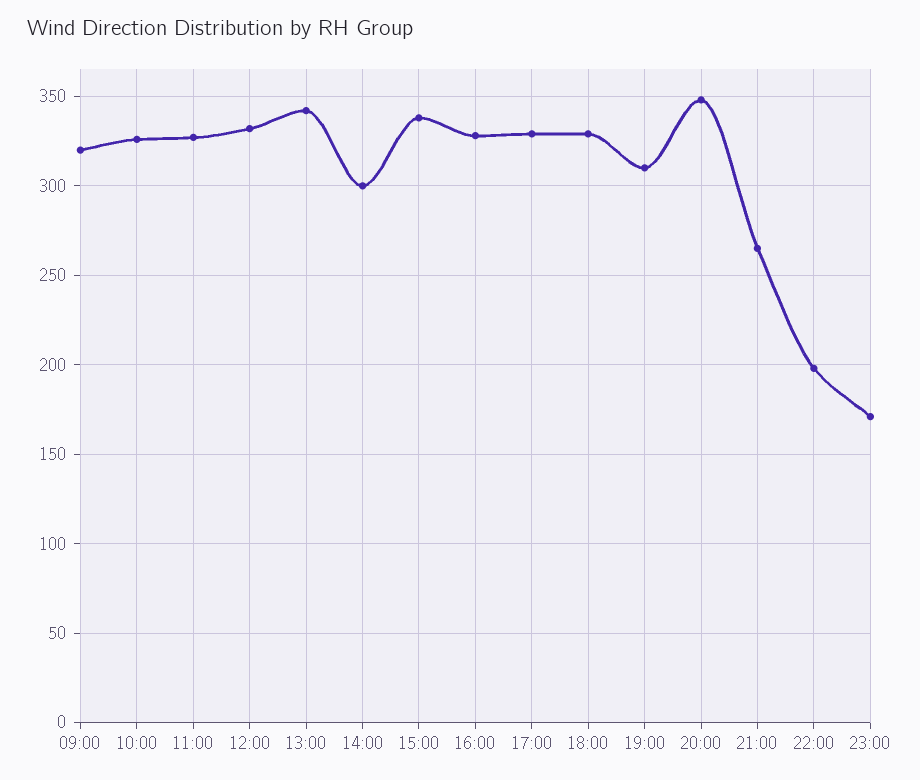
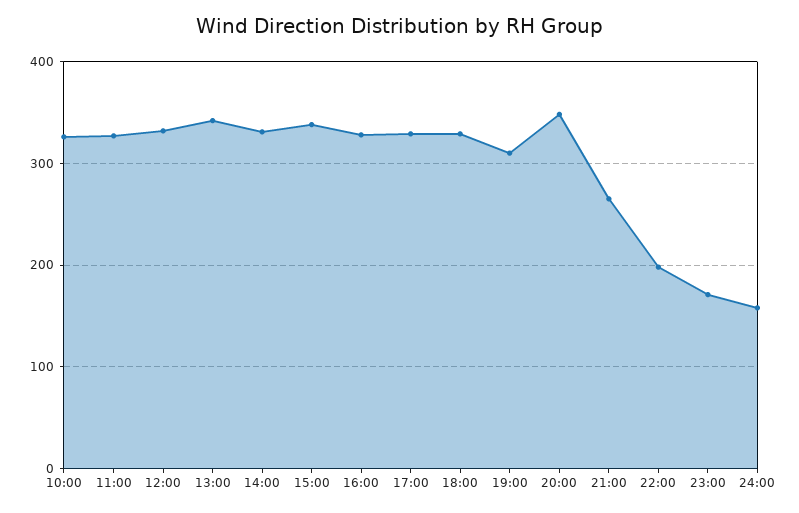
09:00: 320 -> none
14:00: 300 -> 330
24:00: none -> 160

